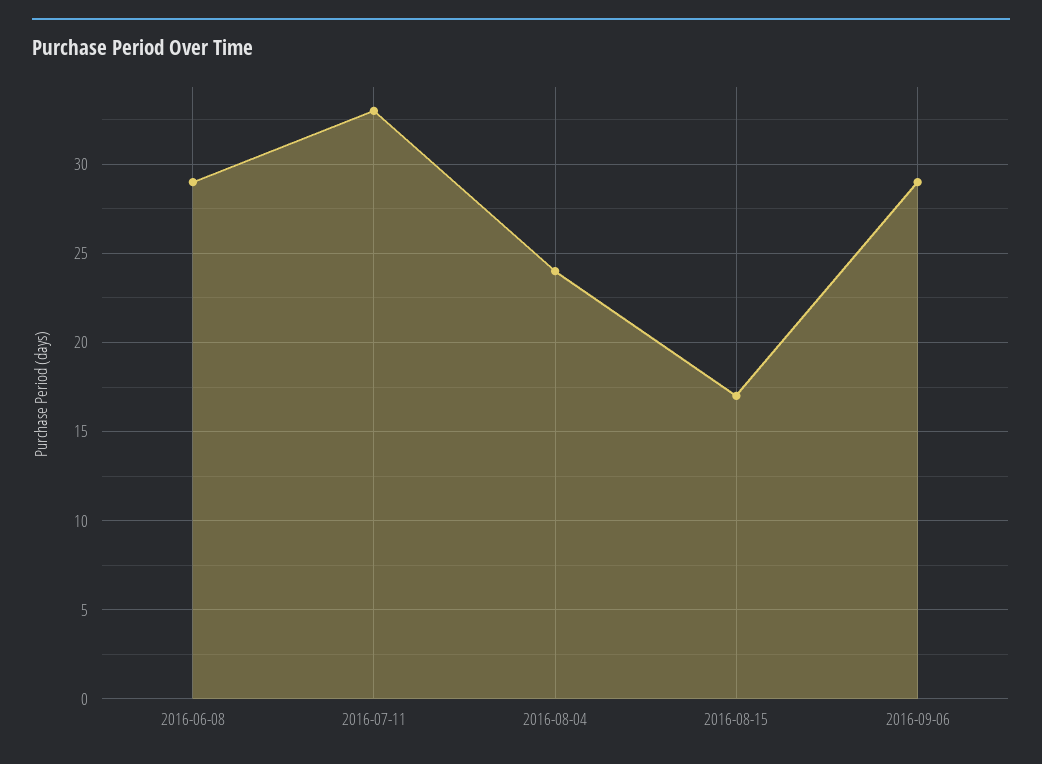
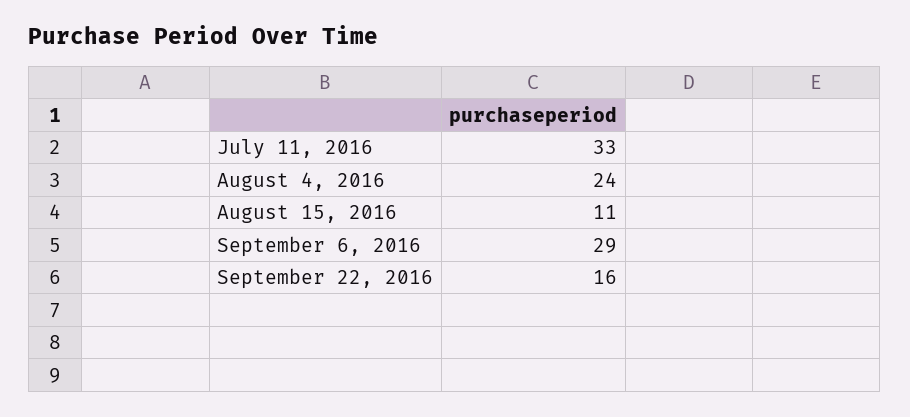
2016-06-08: 29 -> none
2016-08-15: 17 -> 11
September 22, 2016: none -> 16

